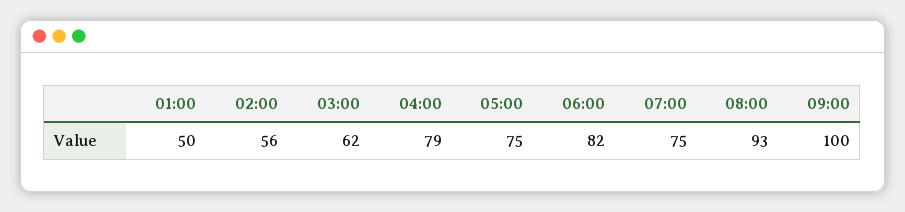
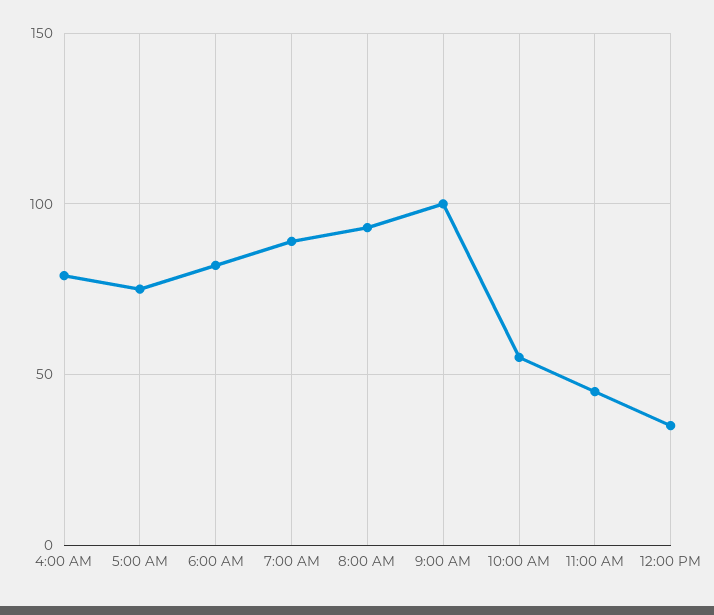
01:00: 50 -> none
02:00: 56 -> none
03:00: 62 -> none
07:00: 75 -> 90
10:00 AM: none -> 55
11:00 AM: none -> 45
12:00 PM: none -> 35

